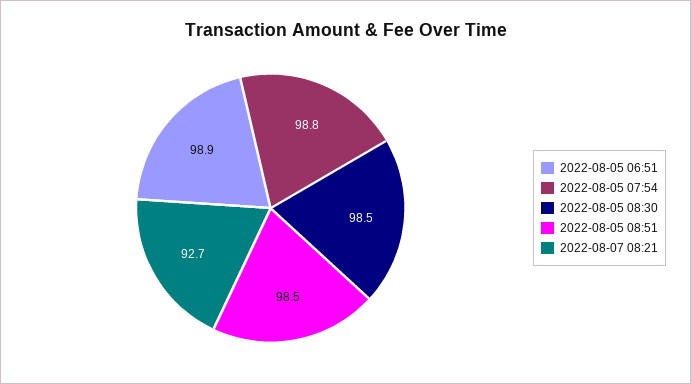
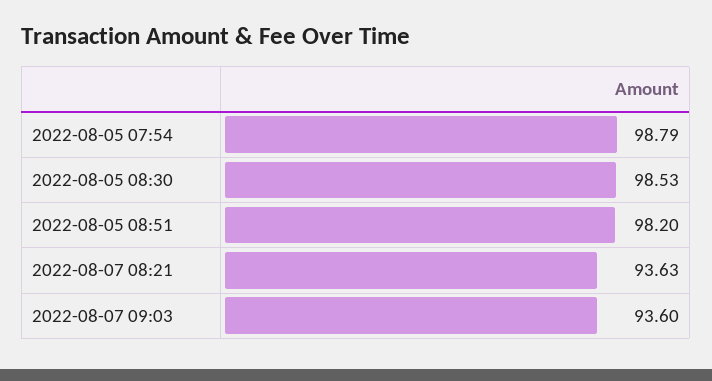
2022-08-05 06:51: 98.9 -> none
2022-08-05 08:51: 98.5 -> 98.2
2022-08-07 08:21: 92.7 -> 93.63
2022-08-07 09:03: none -> 93.6

